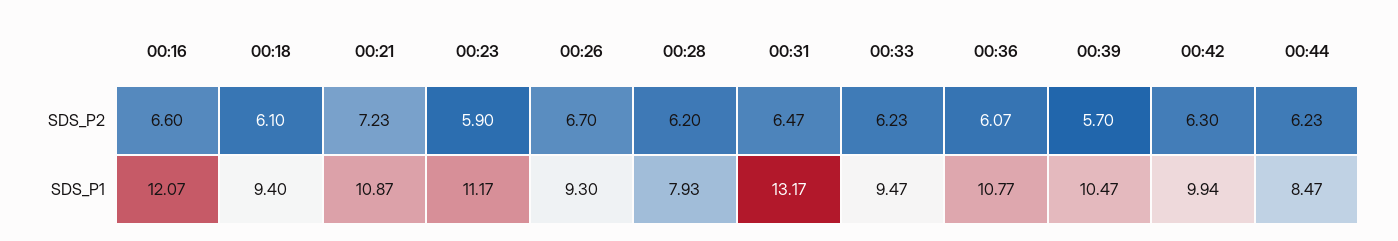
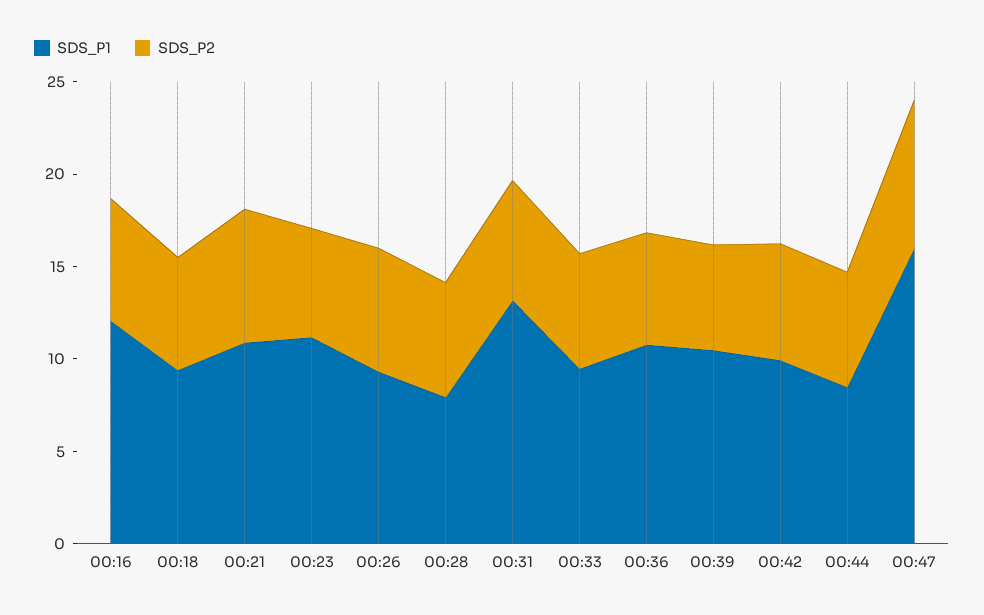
SDS_P1, 00:47: none -> 16
SDS_P2, 00:47: none -> 8

